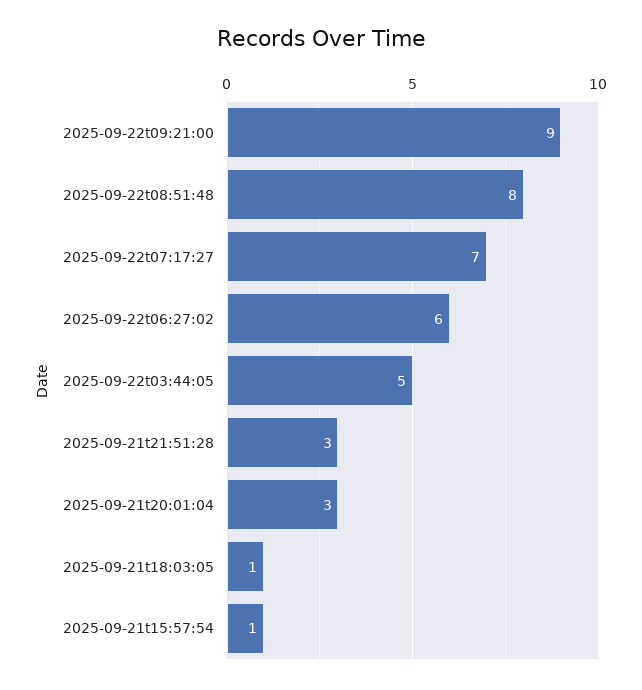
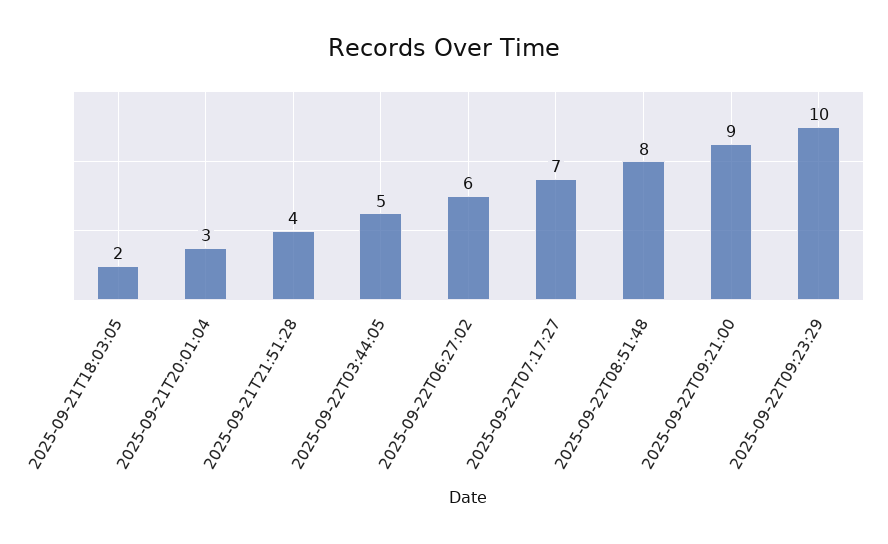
2025-09-21t21:51:28: 3 -> 4
2025-09-21t18:03:05: 1 -> 2
2025-09-21t15:57:54: 1 -> none
2025-09-22T09:23:29: none -> 10

